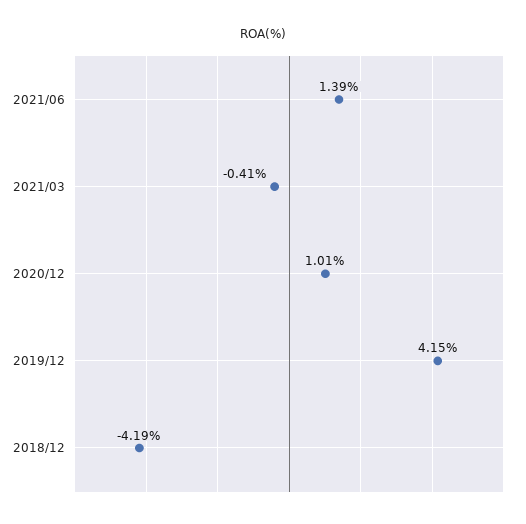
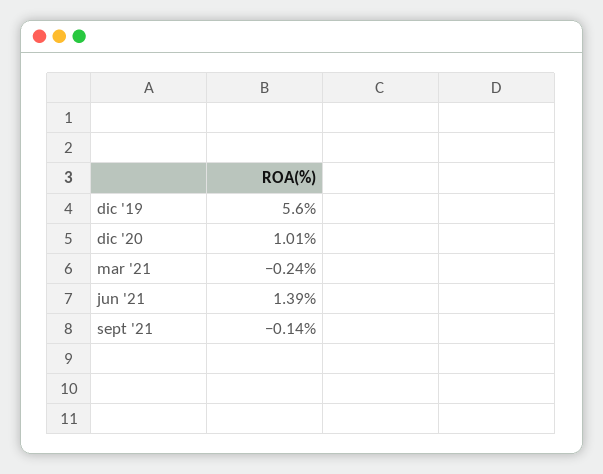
2021/03: -0.41 -> -0.24
2019/12: 4.15 -> 5.6
2018/12: -4.19 -> none
sept '21: none -> -0.14

